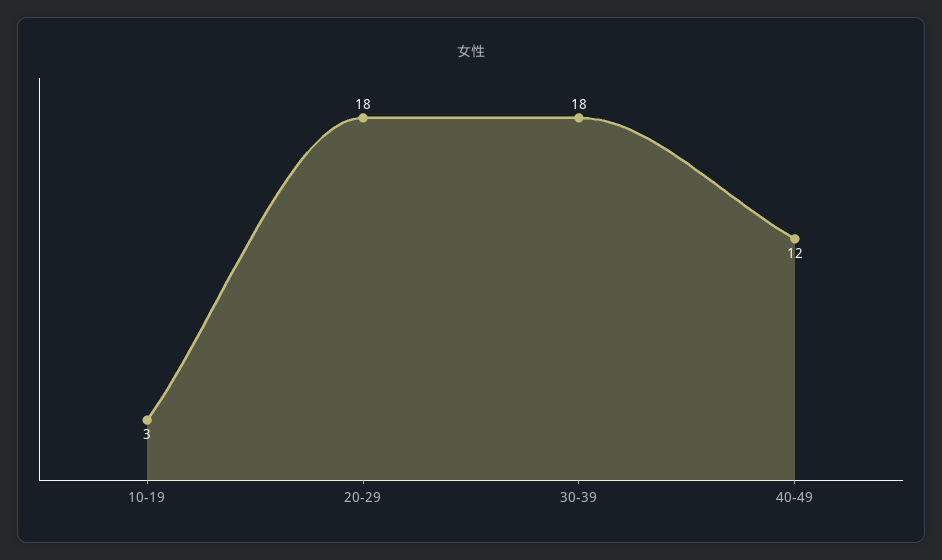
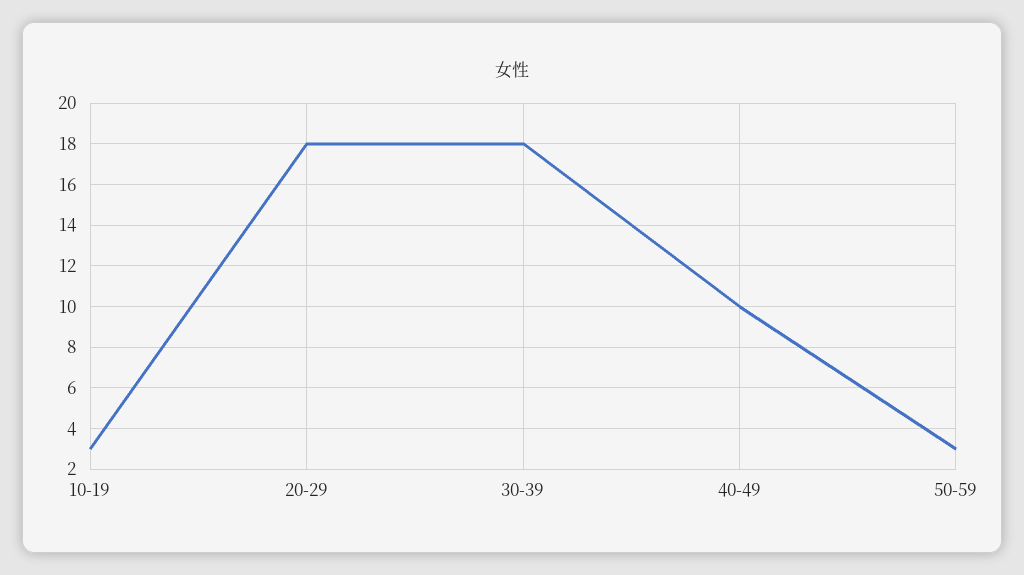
40-49: 12 -> 10
50-59: none -> 3

